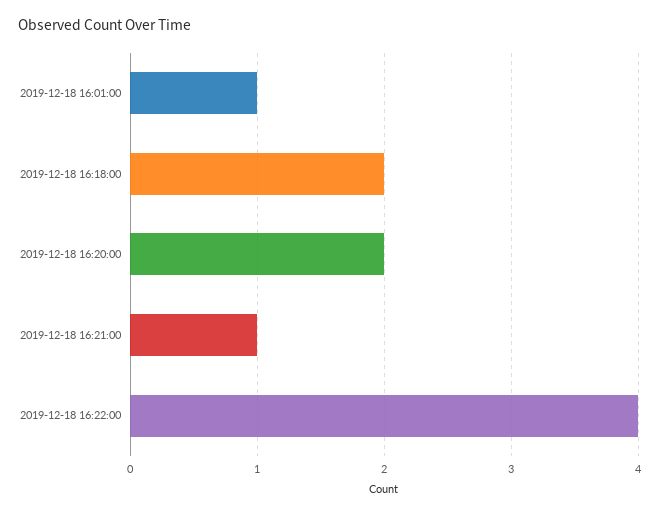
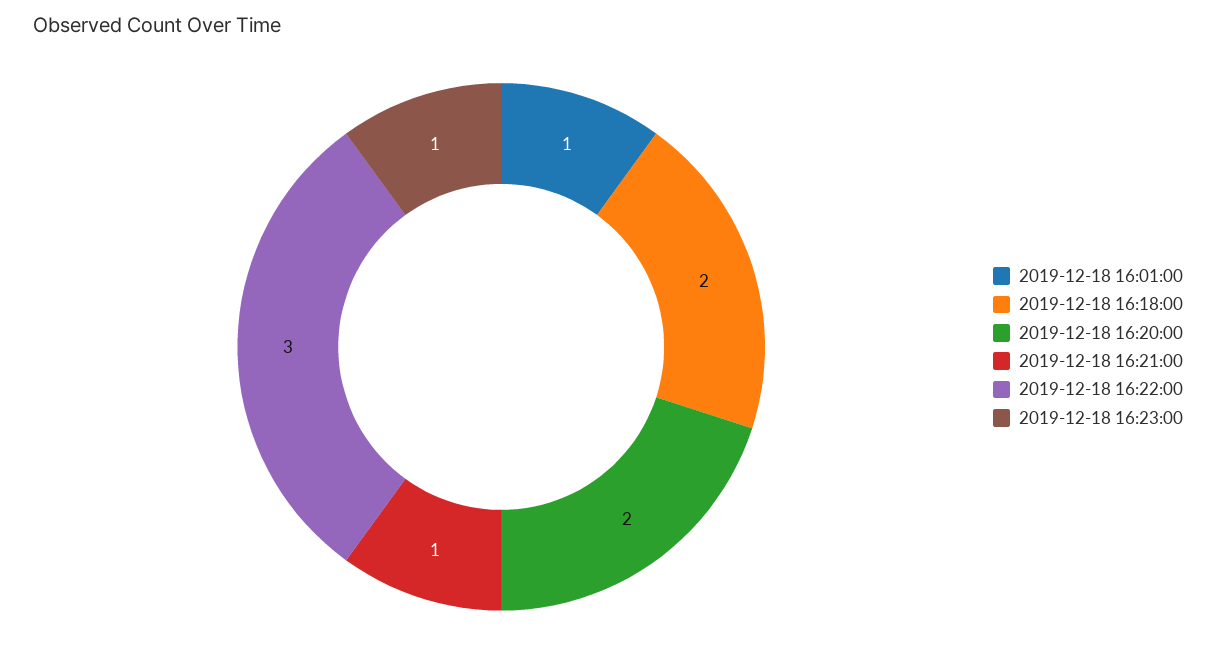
2019-12-18 16:22:00: 4 -> 3
2019-12-18 16:23:00: none -> 1

